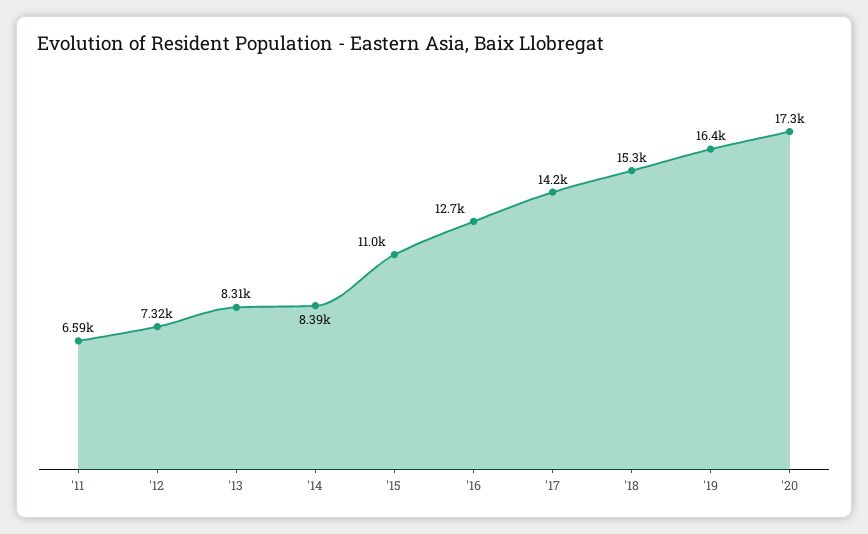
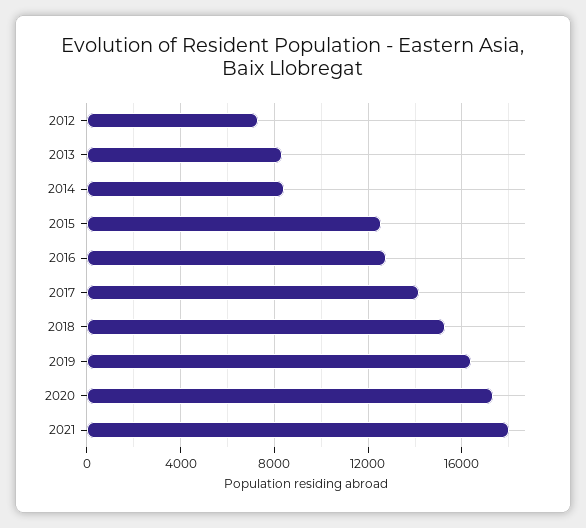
'11: 6590 -> none
'15: 11000 -> 12500
2021: none -> 18000

